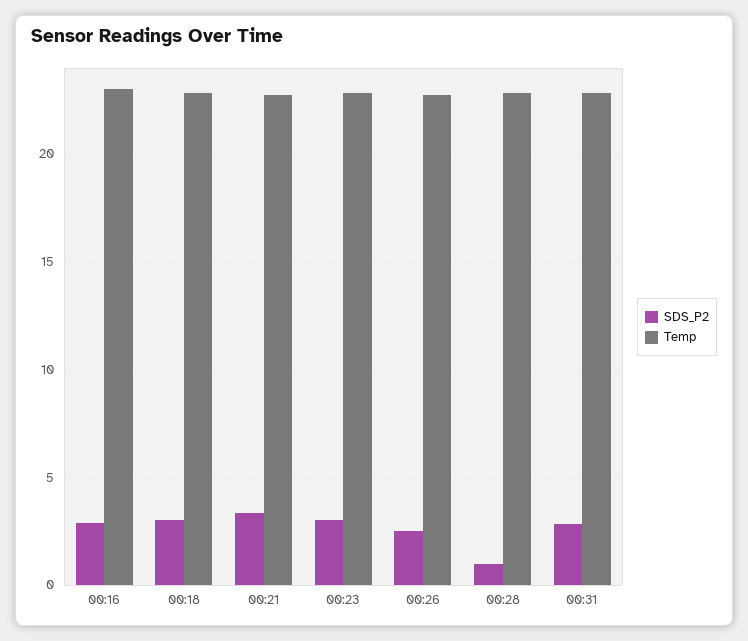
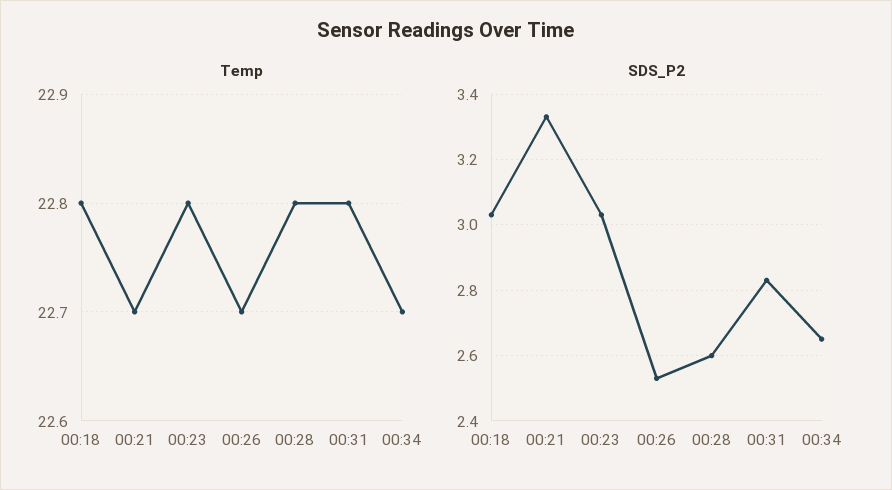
SDS_P2, 00:16: 3 -> none
Temp, 00:16: 23 -> none
SDS_P2, 00:28: 1 -> 2.6
Temp, 00:34: none -> 22.7
SDS_P2, 00:34: none -> 2.65

